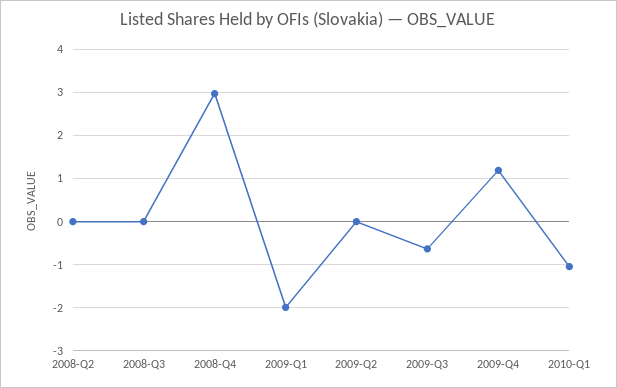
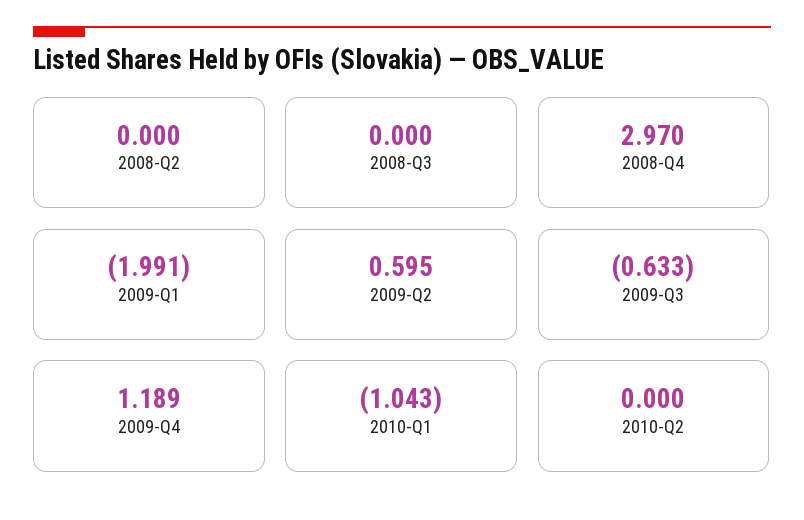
2009-Q2: 0 -> 0.595
2010-Q2: none -> 0

